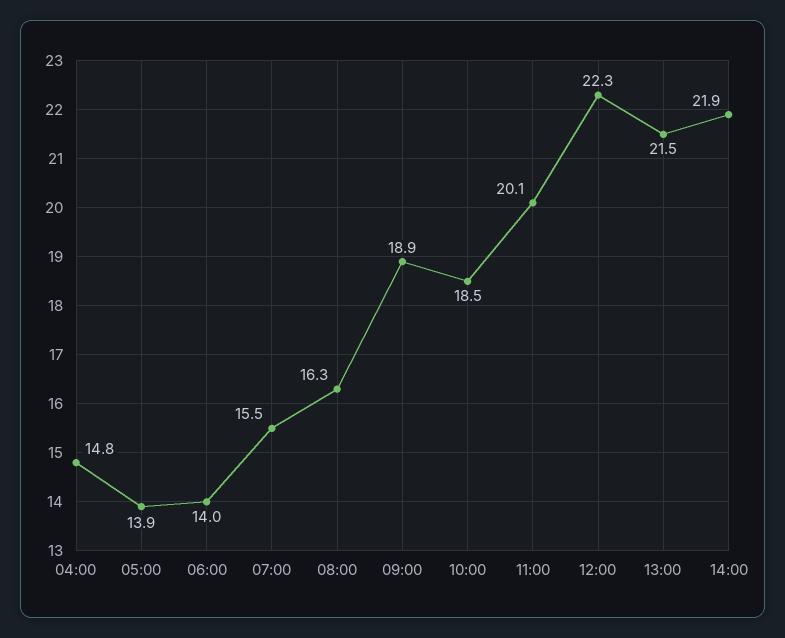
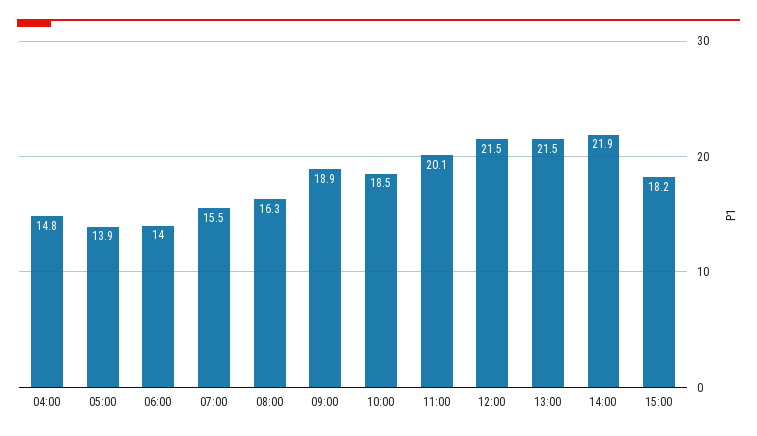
12:00: 22.3 -> 21.5
15:00: none -> 18.2

